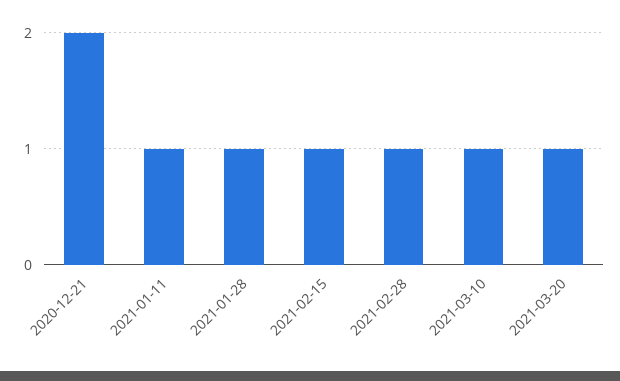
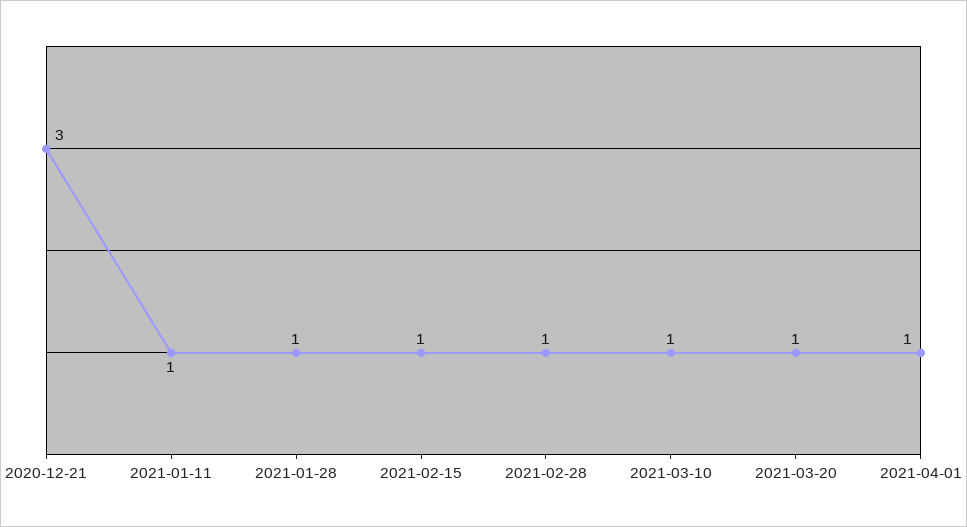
2020-12-21: 2 -> 3
2021-04-01: none -> 1

